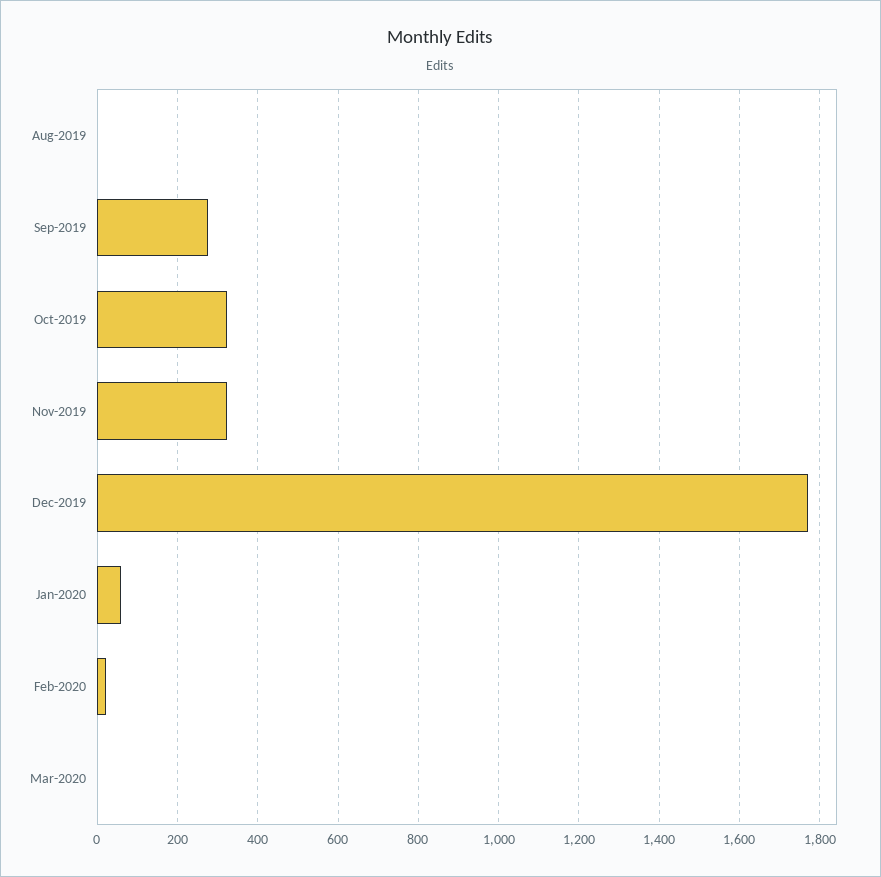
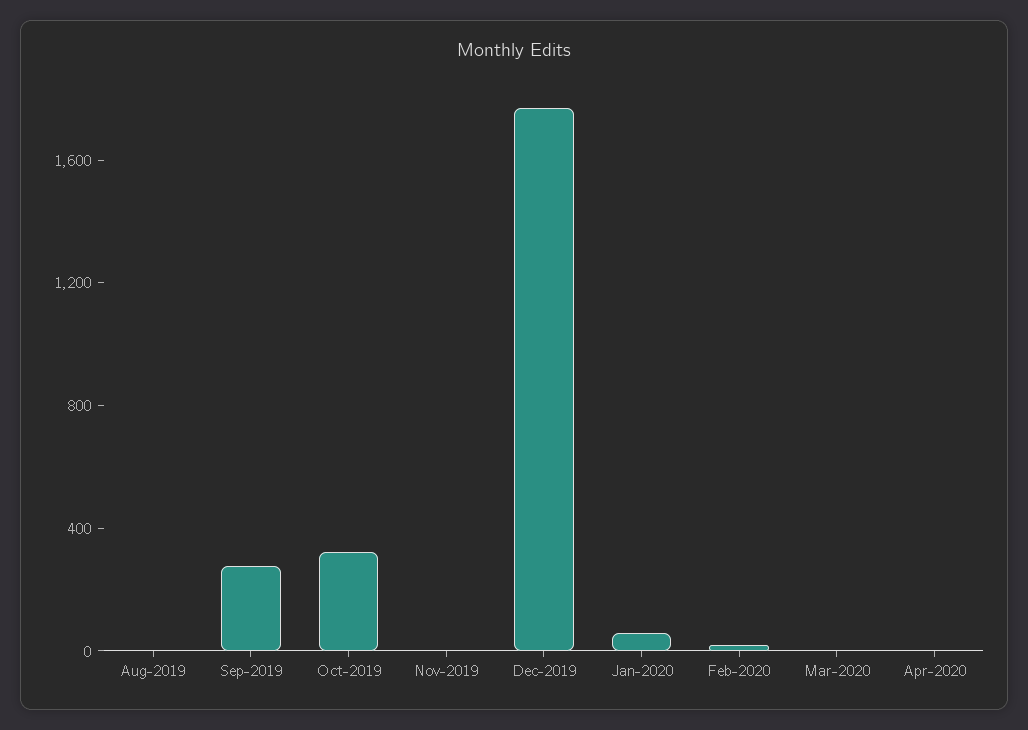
Nov-2019: 320 -> 0
Apr-2020: none -> 0

